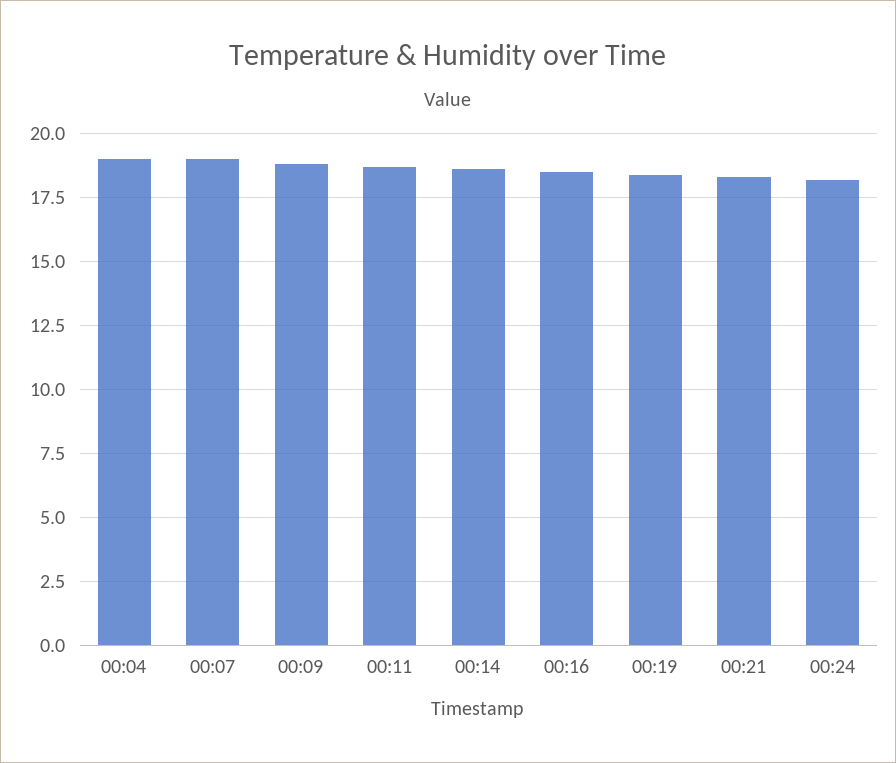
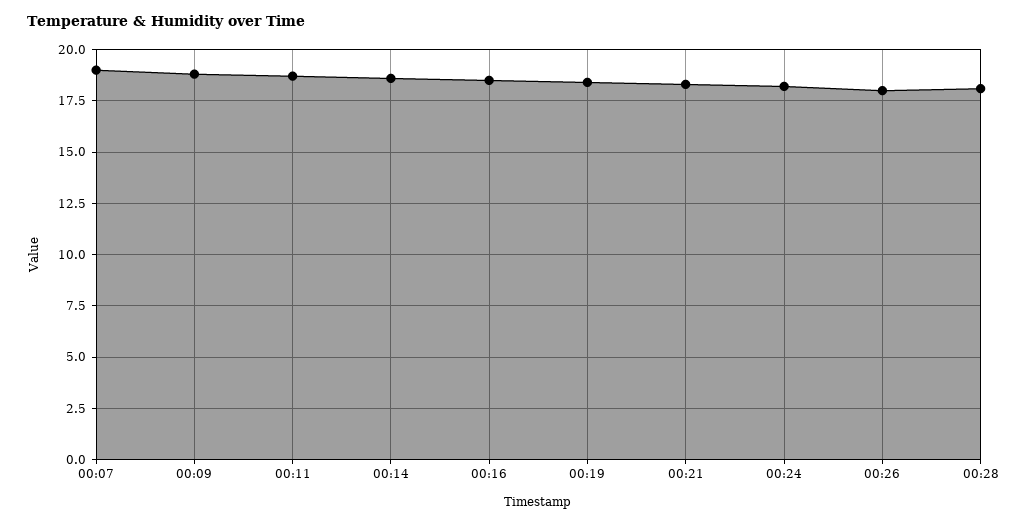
00:04: 19 -> none
00:26: none -> 18
00:28: none -> 18

